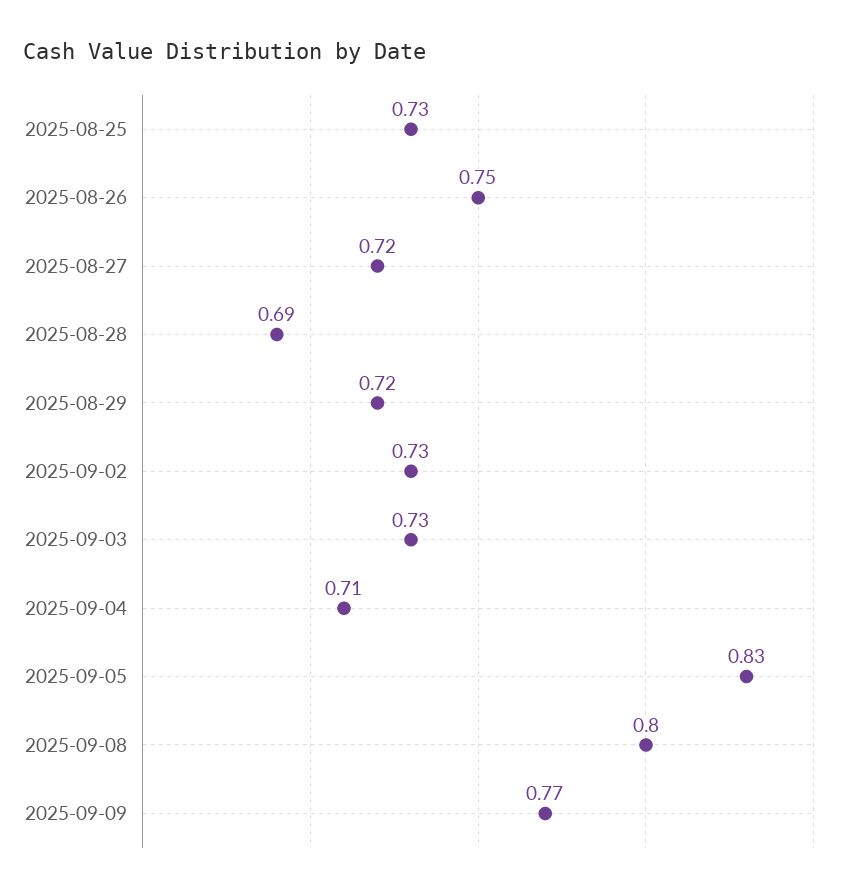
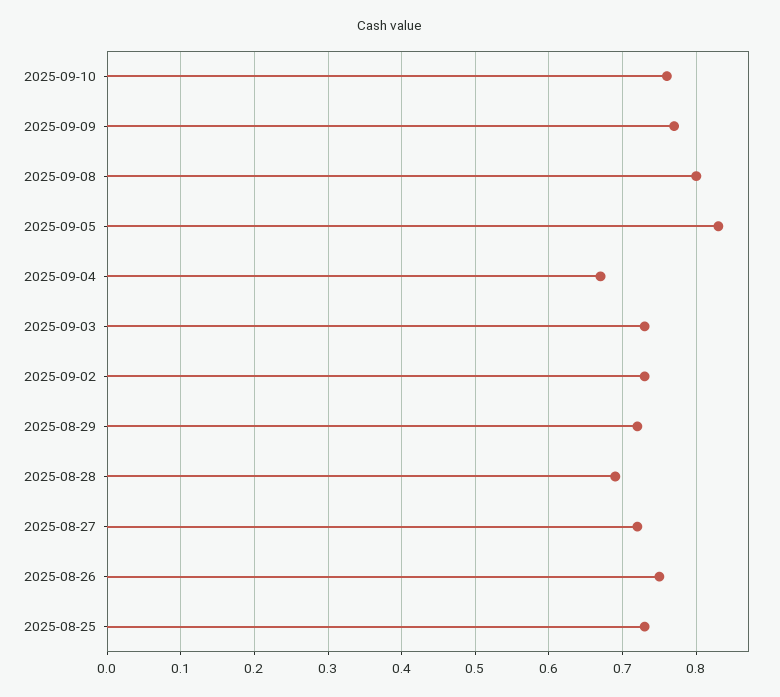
2025-09-04: 0.71 -> 0.67
2025-09-10: none -> 0.76

